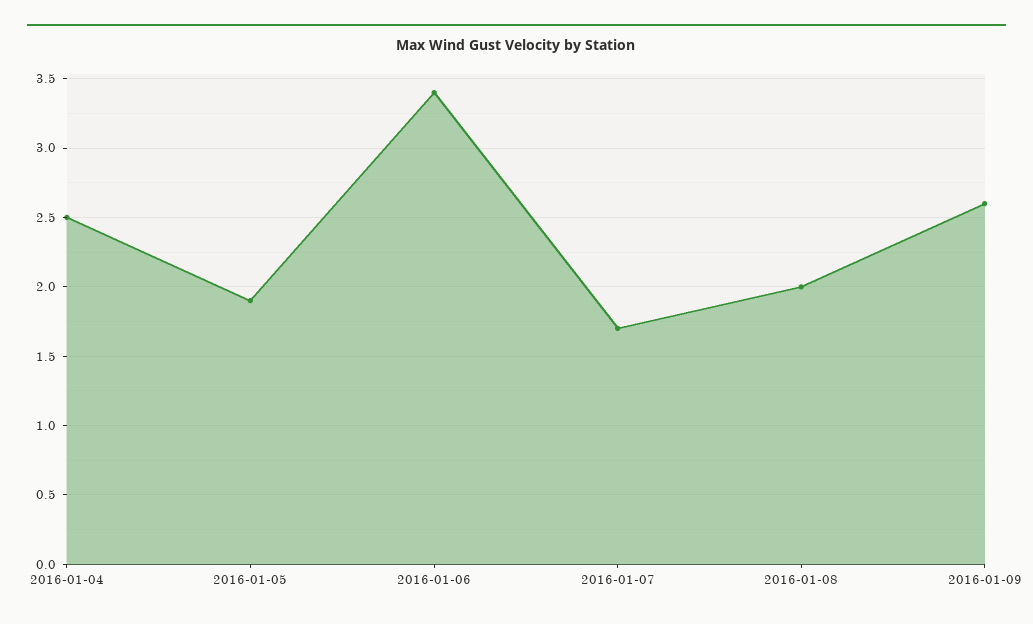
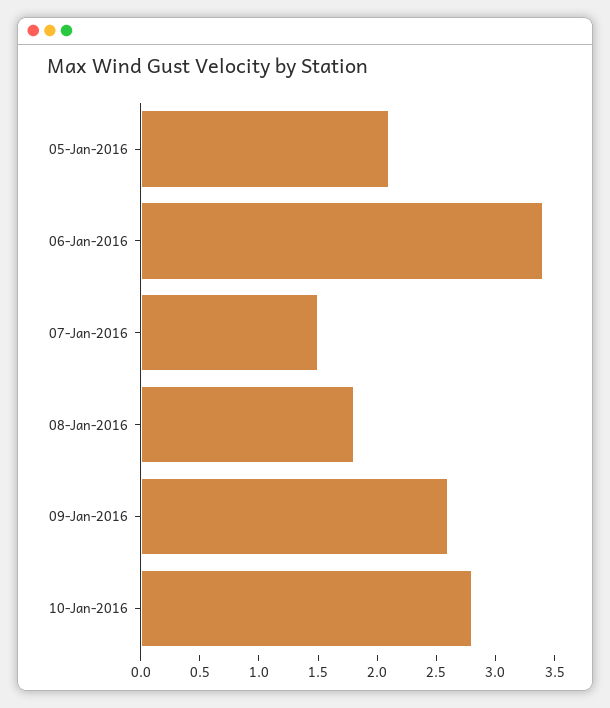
2016-01-04: 2.5 -> none
2016-01-05: 1.9 -> 2.1
2016-01-07: 1.7 -> 1.5
2016-01-08: 2 -> 1.8
10-Jan-2016: none -> 2.8

